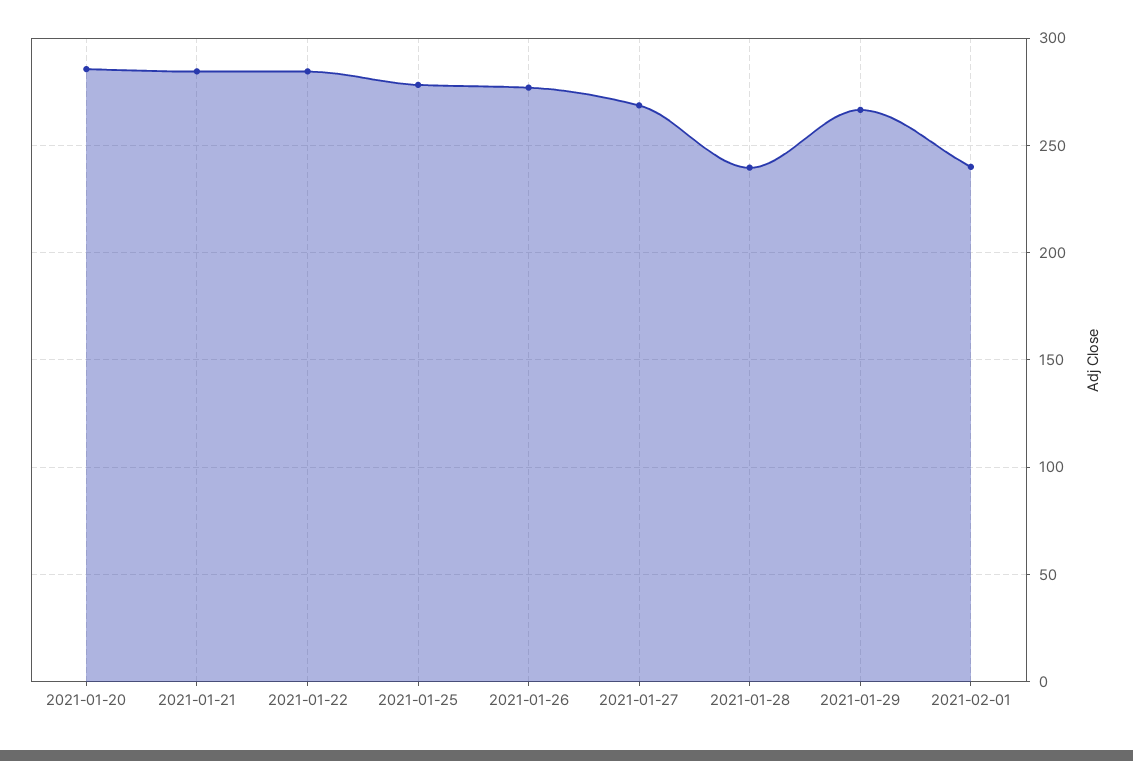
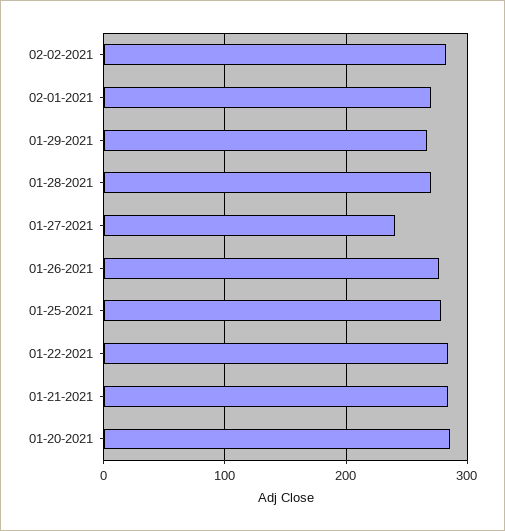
2021-01-27: 270 -> 240
2021-01-28: 240 -> 270
2021-02-01: 240 -> 270
02-02-2021: none -> 280

